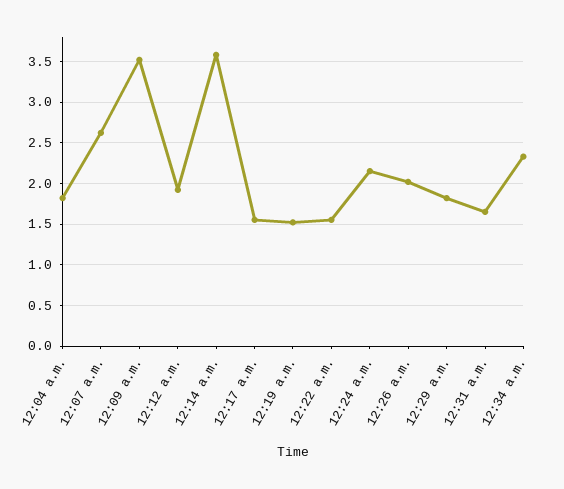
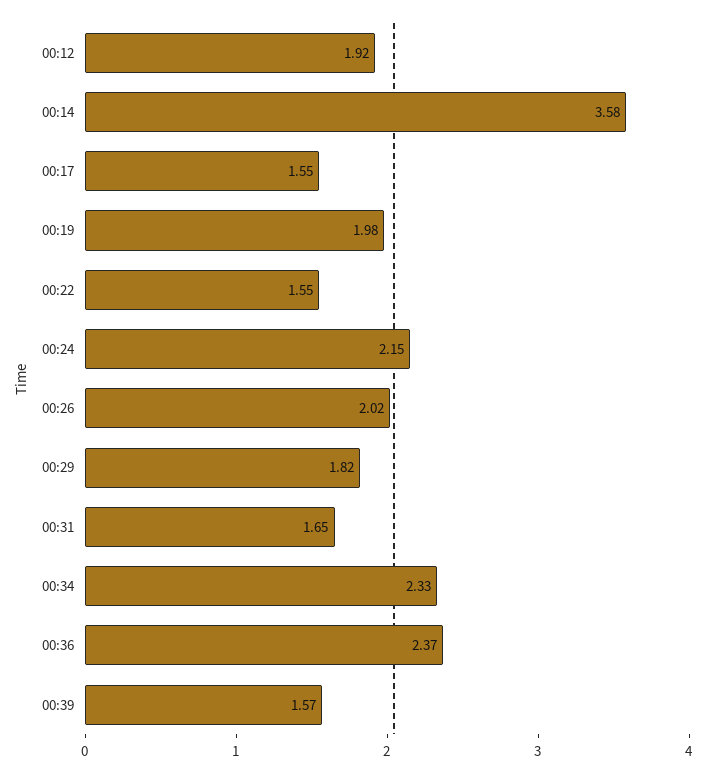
12:04 a.m.: 1.8 -> none
12:07 a.m.: 2.6 -> none
12:09 a.m.: 3.5 -> none
12:19 a.m.: 1.5 -> 1.98
00:36: none -> 2.37
00:39: none -> 1.57

